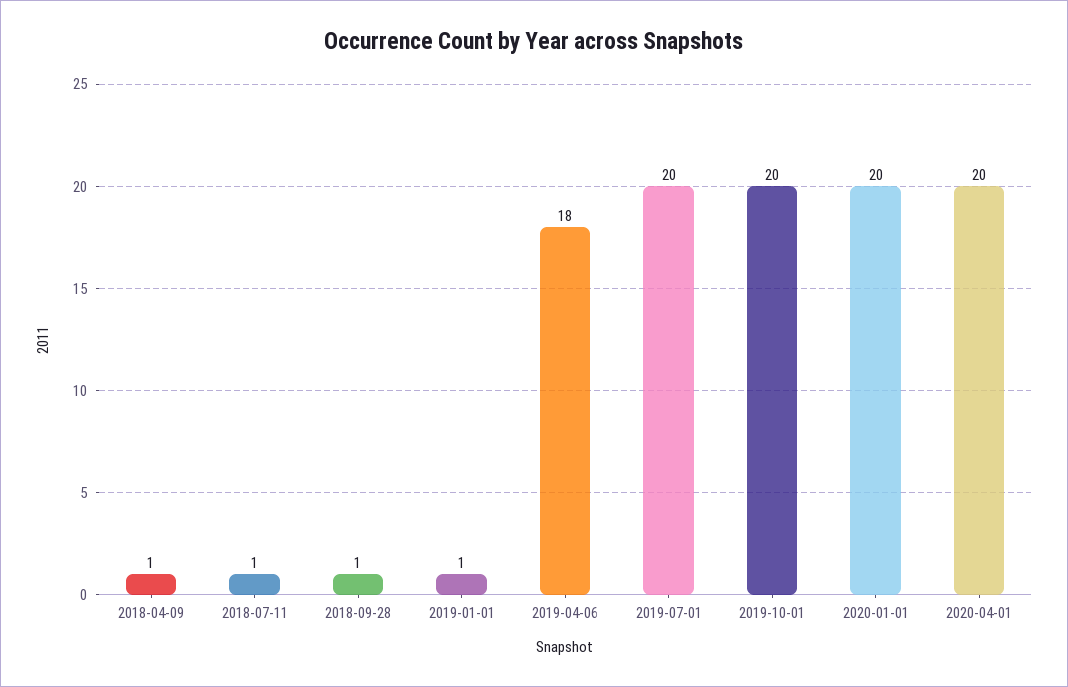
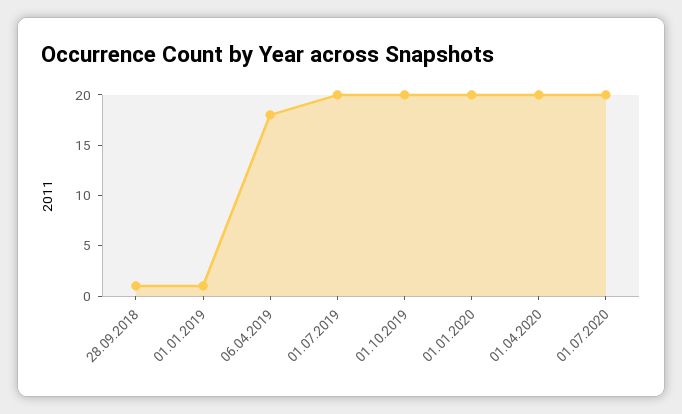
2018-04-09: 1 -> none
2018-07-11: 1 -> none
01.07.2020: none -> 20

